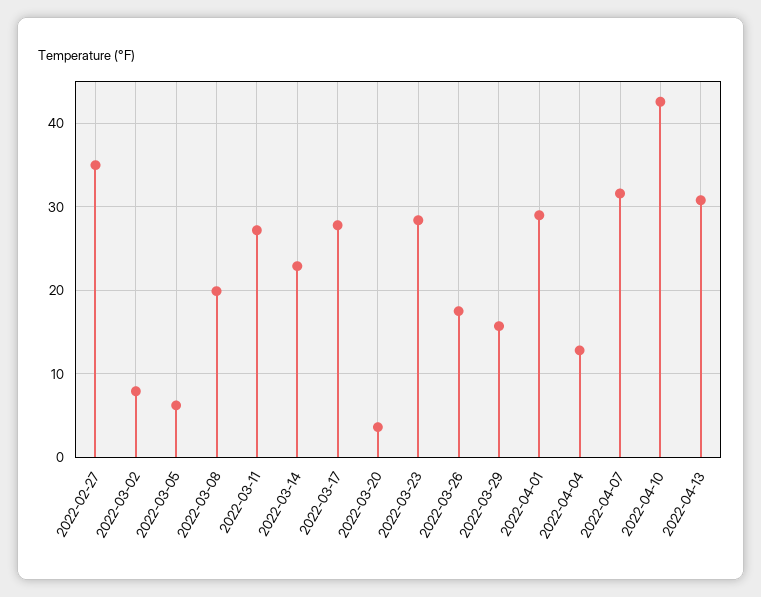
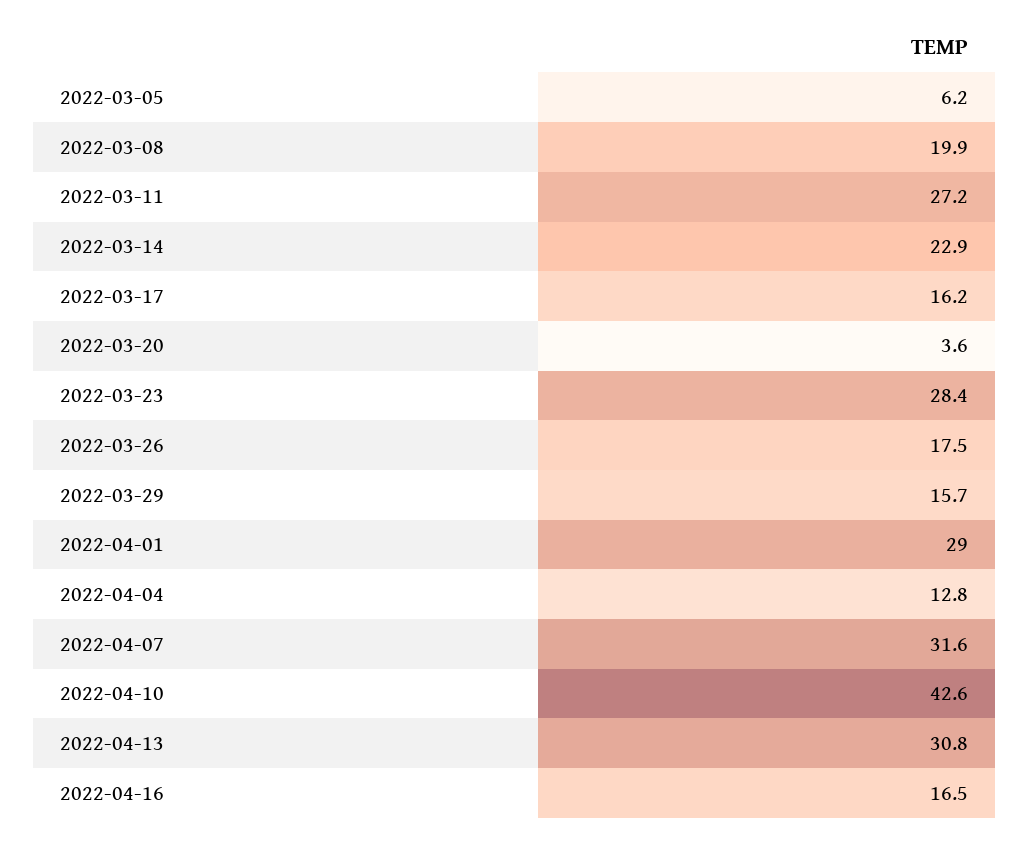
2022-02-27: 35 -> none
2022-03-02: 8 -> none
2022-03-17: 28 -> 16.2
2022-04-16: none -> 16.5

